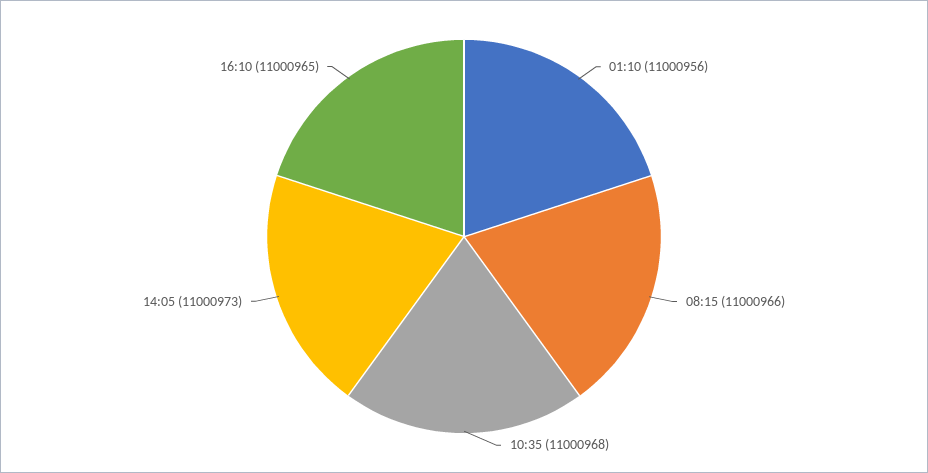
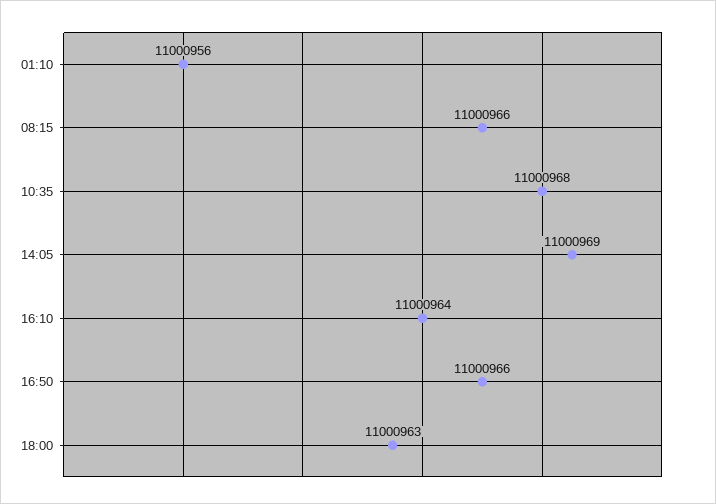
14:05: 11000973 -> 11000969
16:10: 11000965 -> 11000964
16:50: none -> 11000966
18:00: none -> 11000963

